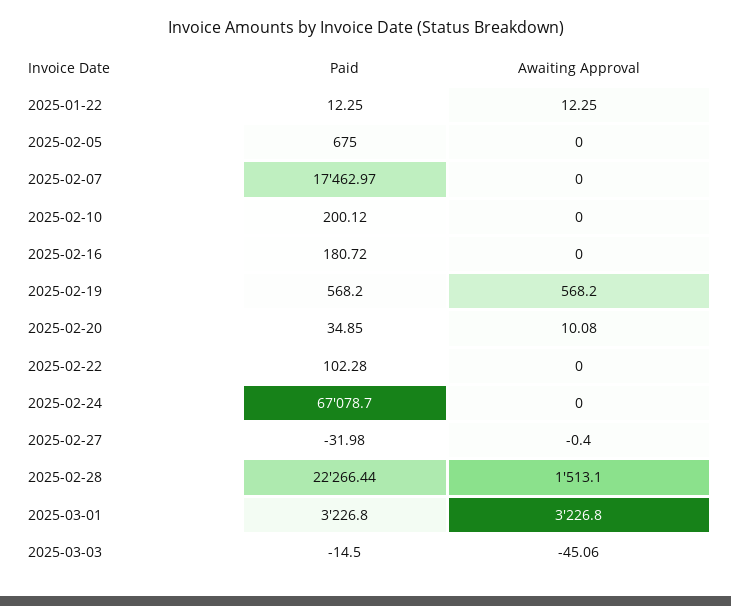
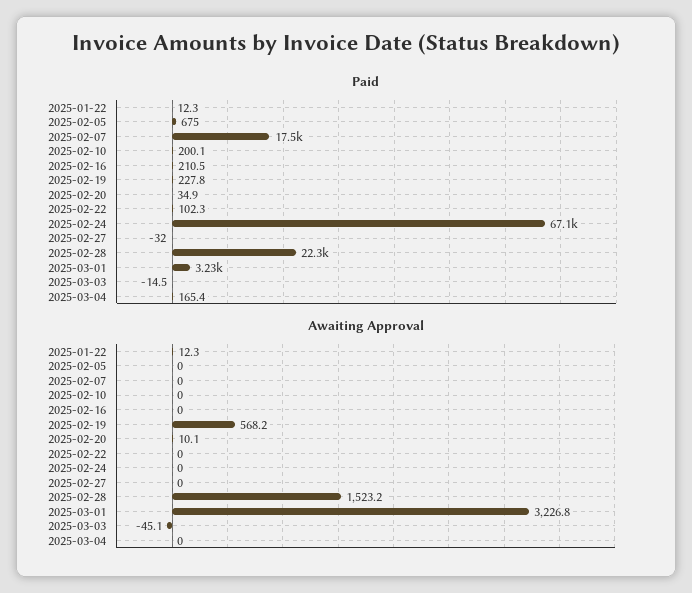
Paid, 2025-02-16: 180.72 -> 210.5
Paid, 2025-02-19: 568.2 -> 227.8
Awaiting Approval, 2025-02-27: -0.4 -> 0
Awaiting Approval, 2025-02-28: 1513.1 -> 1523.2
Paid, 2025-03-04: none -> 165.4
Awaiting Approval, 2025-03-04: none -> 0

